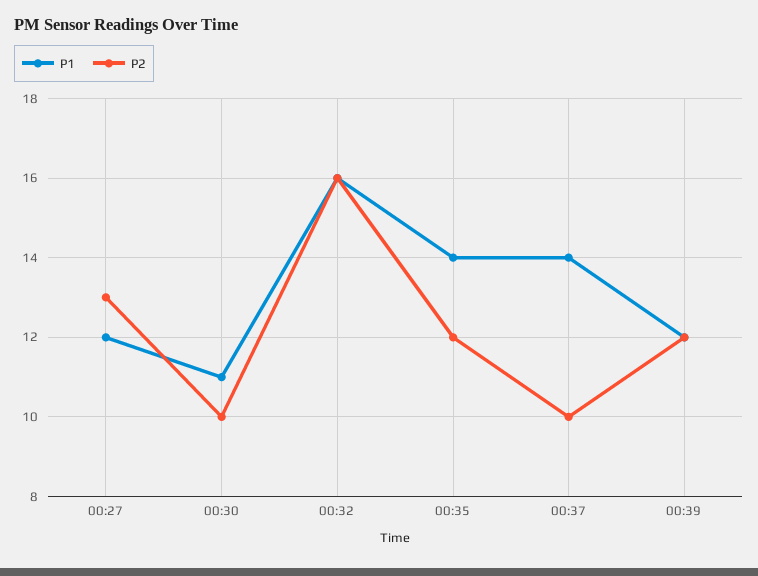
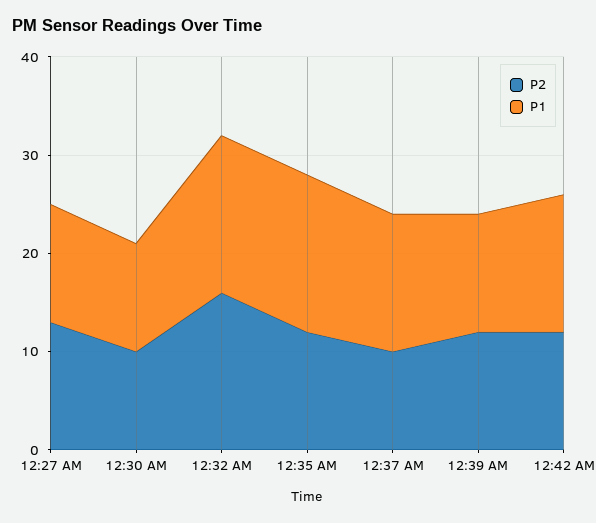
P1, 00:35: 14 -> 16
P2, 12:42 AM: none -> 12
P1, 12:42 AM: none -> 14

